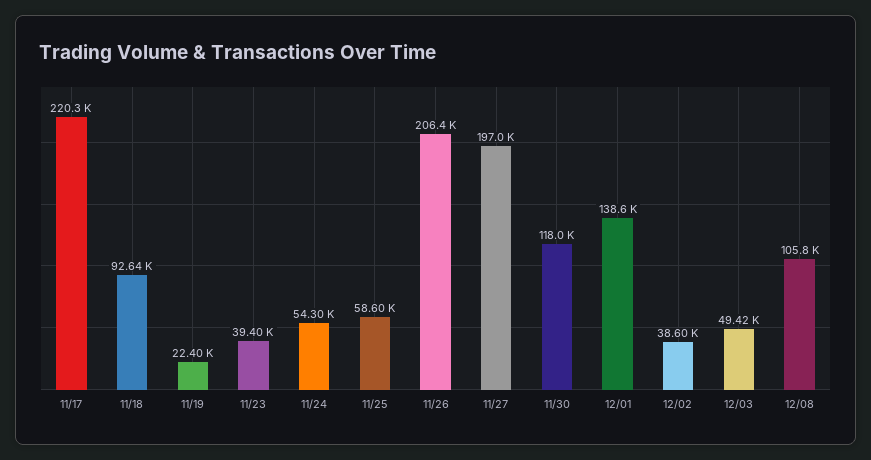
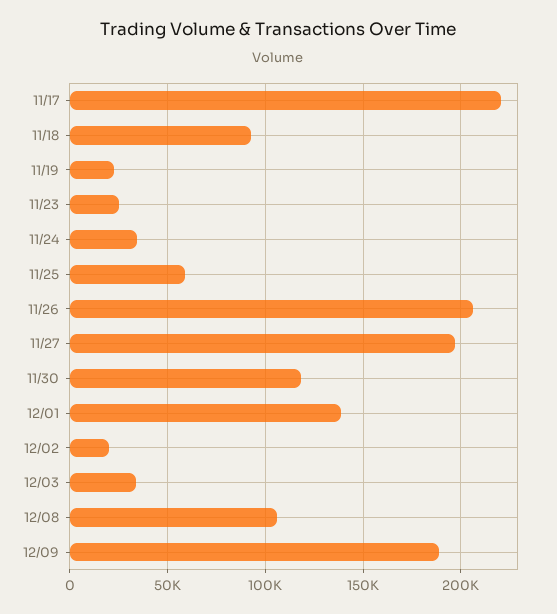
11/23: 39400 -> 25000
11/24: 54300 -> 35000
12/02: 38600 -> 20000
12/03: 49420 -> 35000
12/09: none -> 190000

